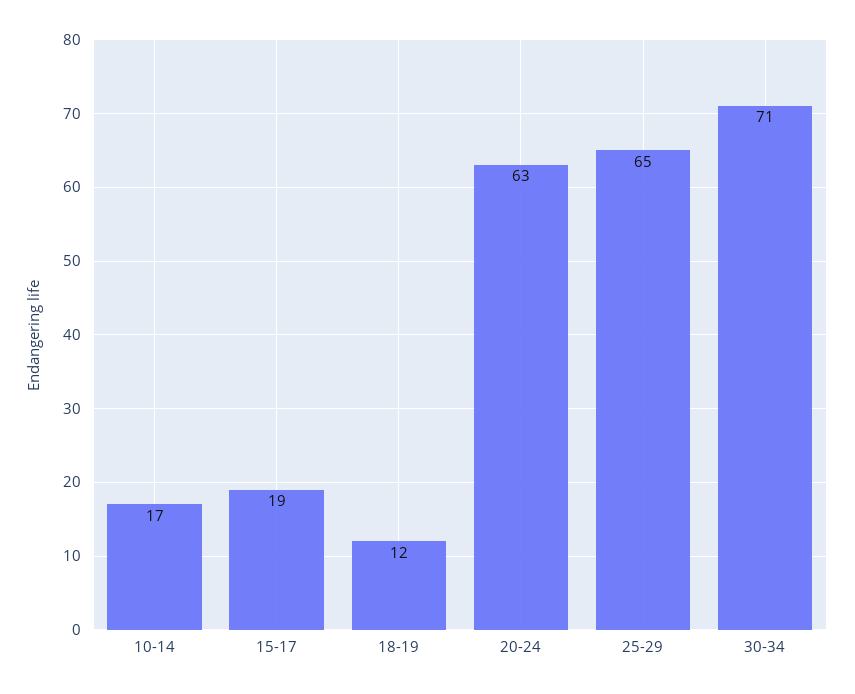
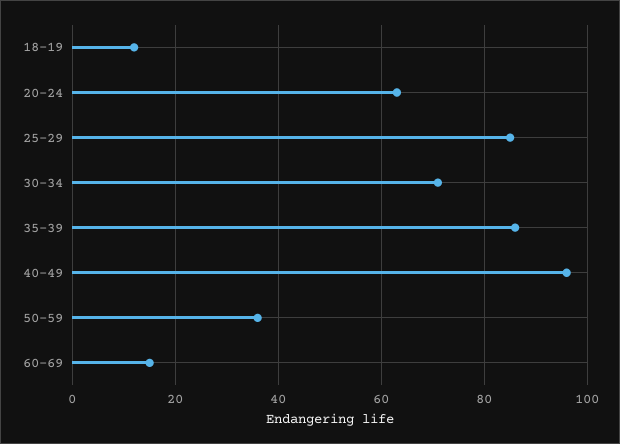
10-14: 17 -> none
15-17: 19 -> none
25-29: 65 -> 85
35-39: none -> 85
40-49: none -> 95
50-59: none -> 35
60-69: none -> 15

